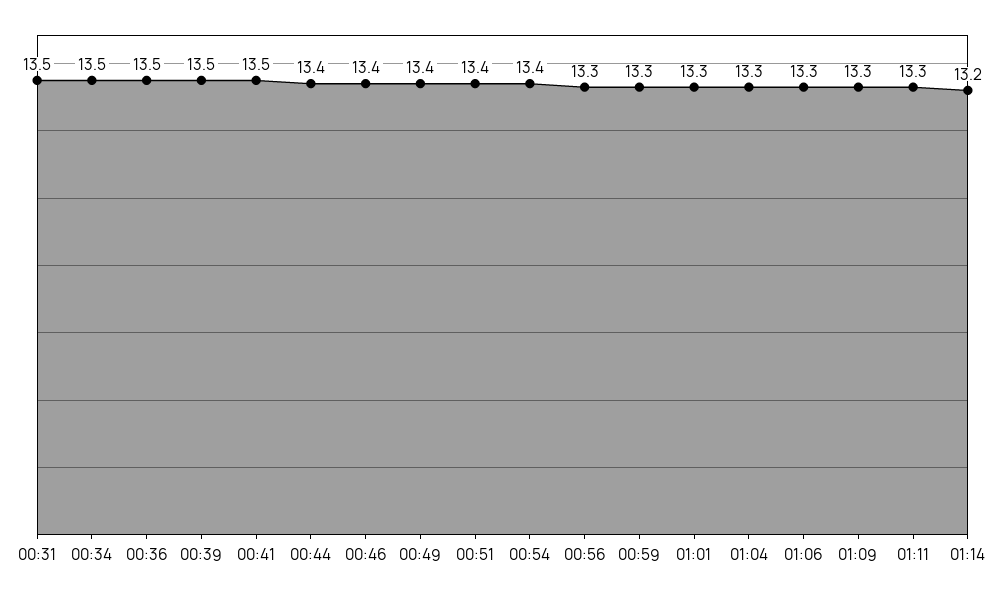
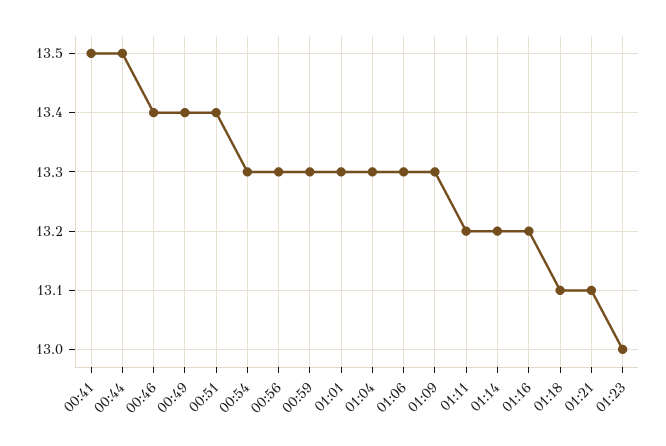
00:31: 13.5 -> none
00:34: 13.5 -> none
00:36: 13.5 -> none
00:39: 13.5 -> none
00:44: 13.4 -> 13.5
00:54: 13.4 -> 13.3
01:11: 13.3 -> 13.2
01:16: none -> 13.2
01:18: none -> 13.1
01:21: none -> 13.1
01:23: none -> 13

